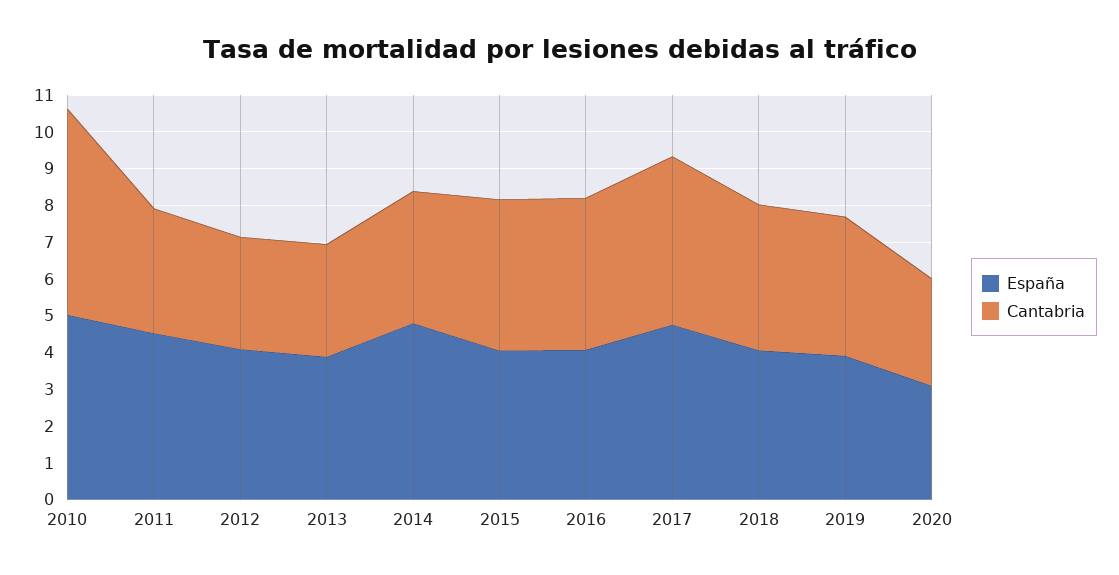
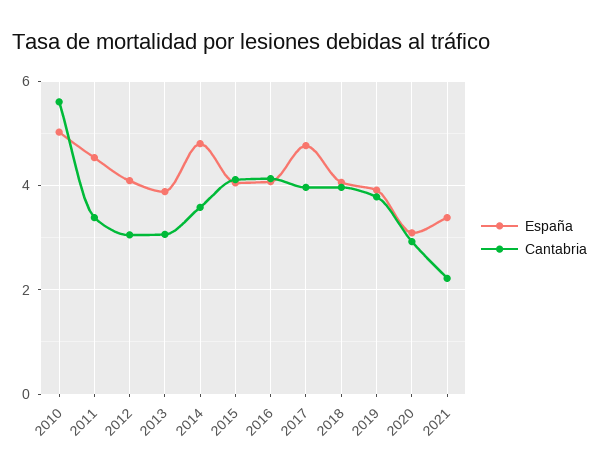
Cantabria, 2017: 4.5 -> 4
España, 2021: none -> 3.4
Cantabria, 2021: none -> 2.2

